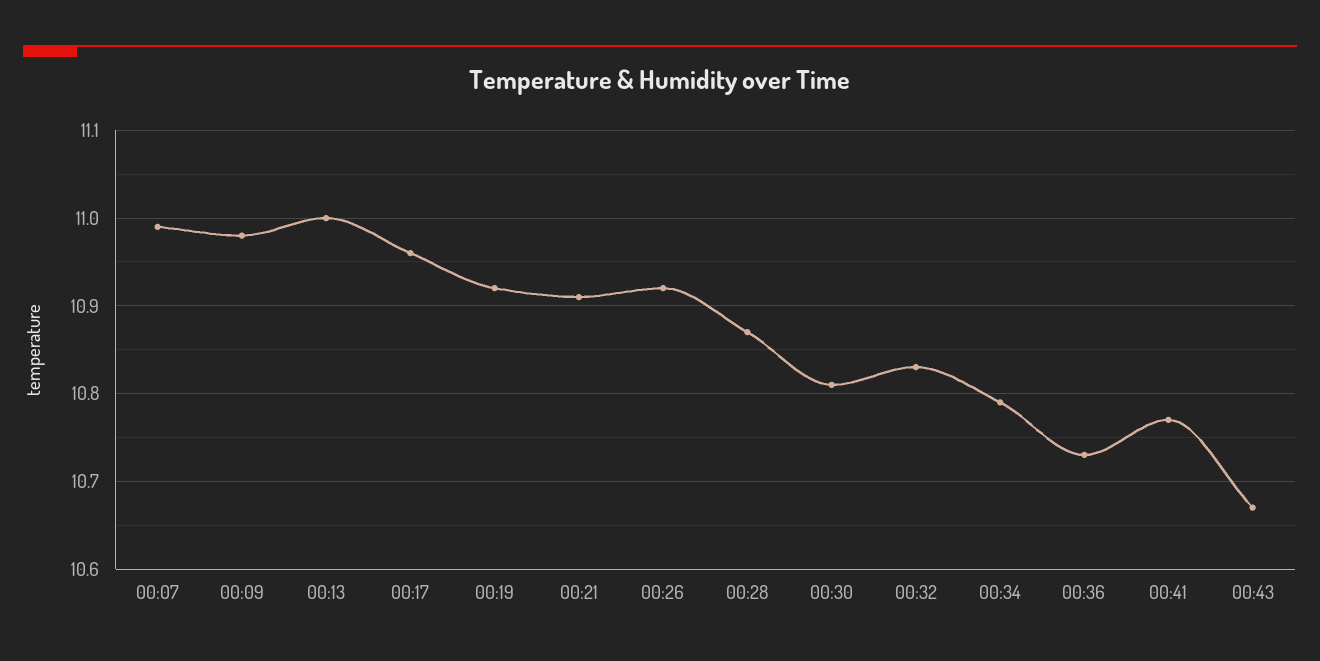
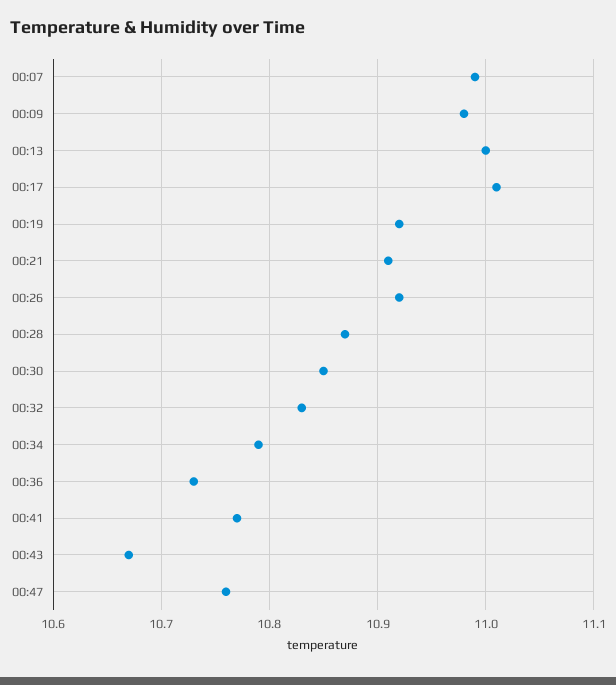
00:17: 10.96 -> 11.01
00:30: 10.81 -> 10.85
00:47: none -> 10.76

